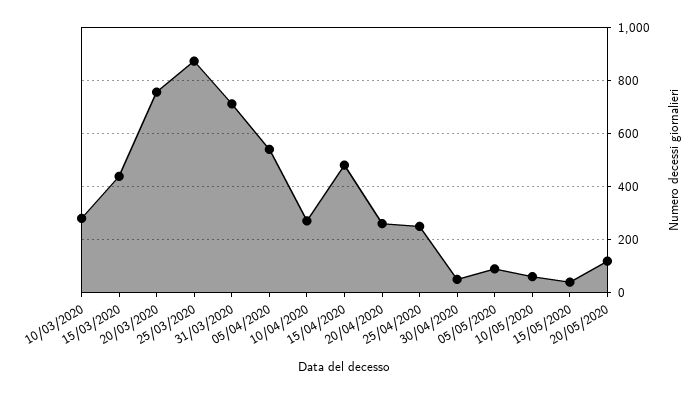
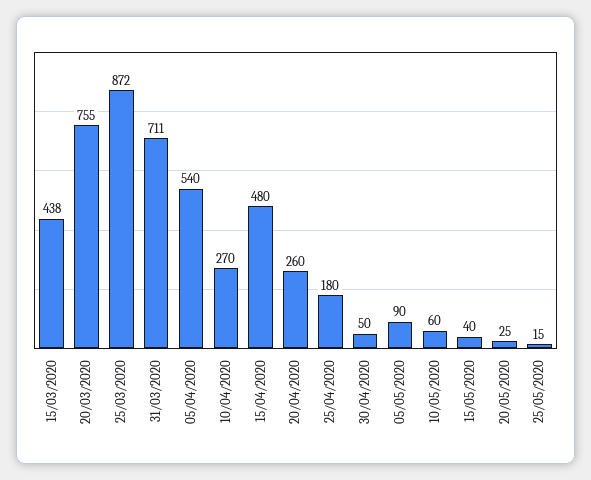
10/03/2020: 275 -> none
25/04/2020: 250 -> 180
20/05/2020: 125 -> 25
25/05/2020: none -> 15

